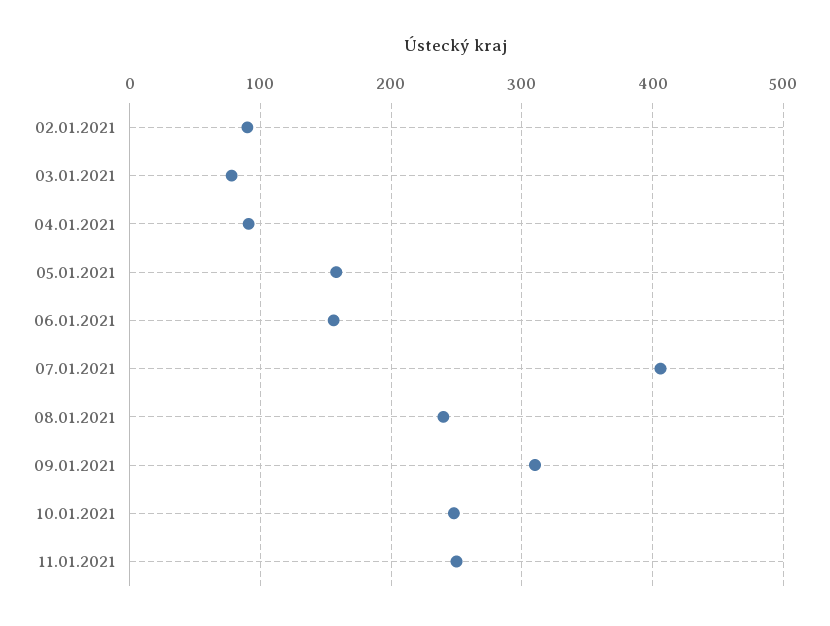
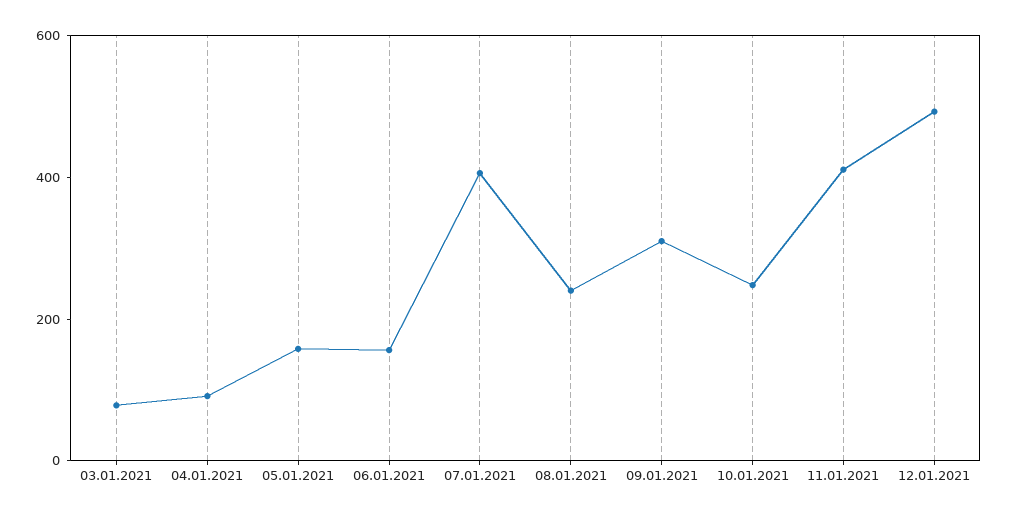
02.01.2021: 90 -> none
11.01.2021: 250 -> 400
12.01.2021: none -> 500

